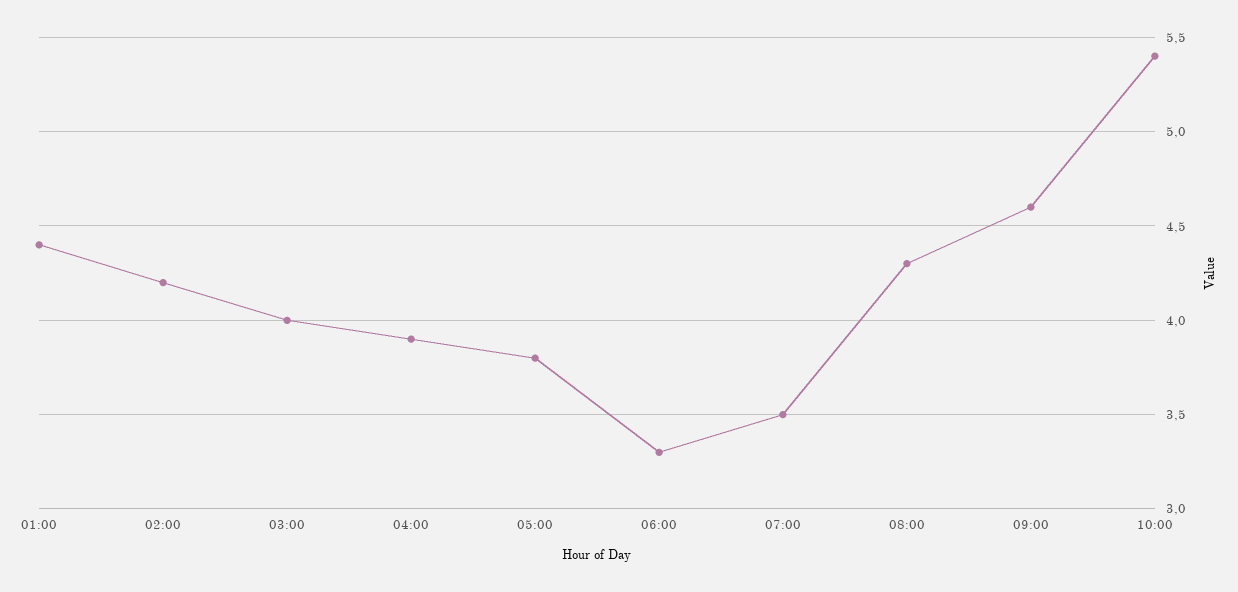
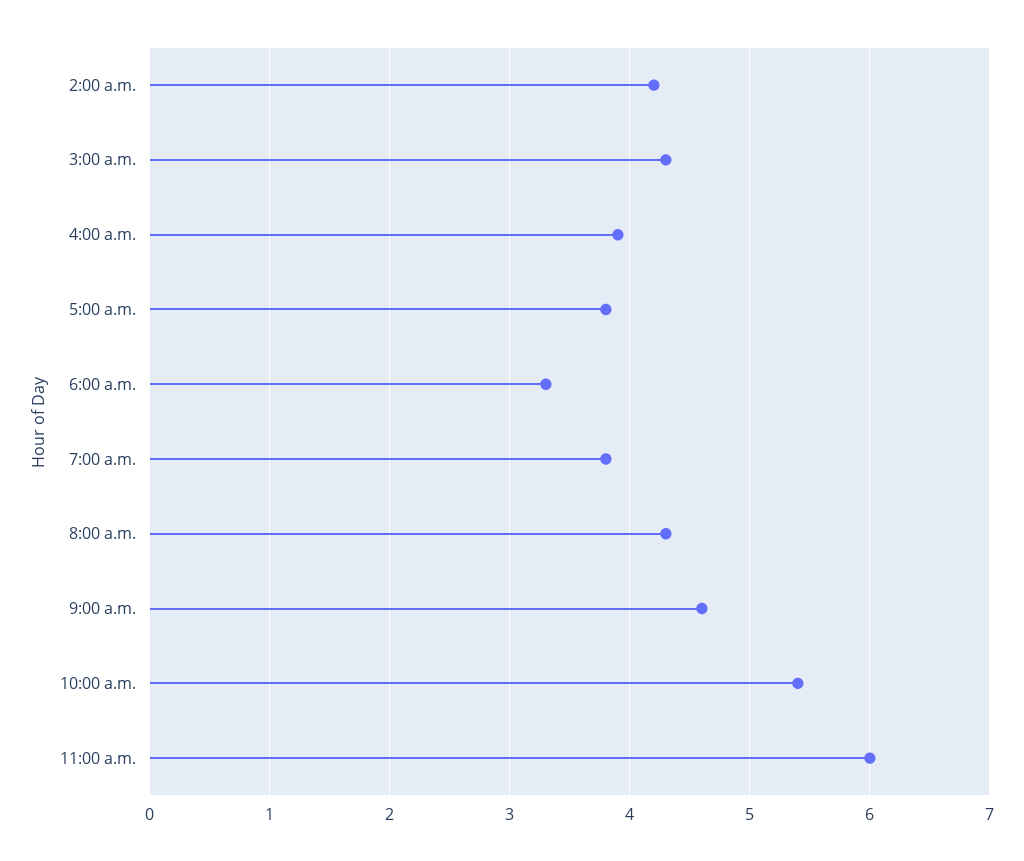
01:00: 4.4 -> none
03:00: 4 -> 4.3
07:00: 3.5 -> 3.8
11:00 a.m.: none -> 6

